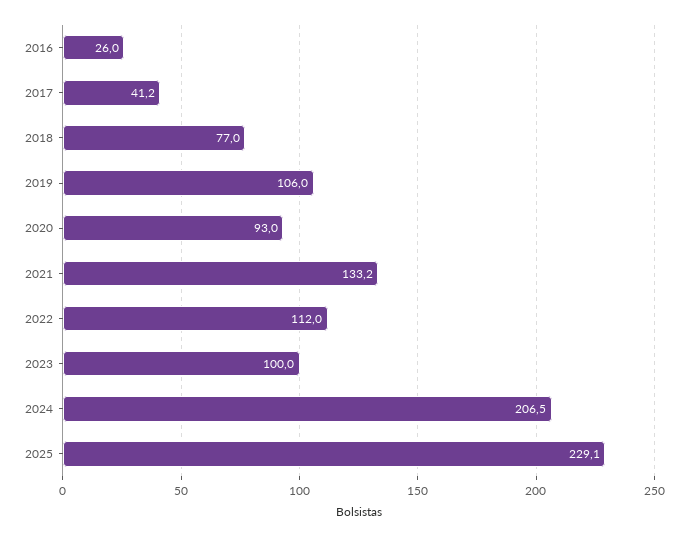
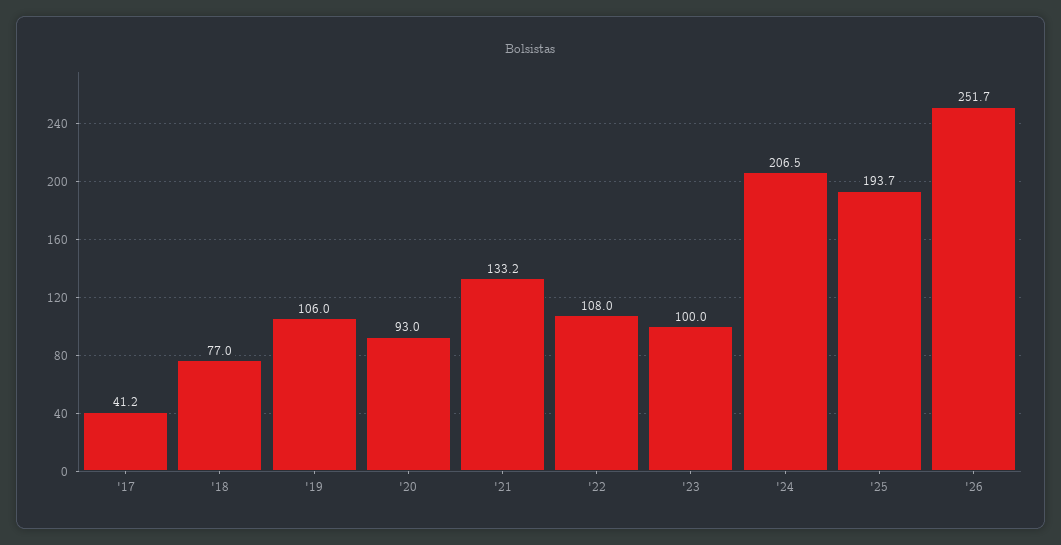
2016: 26 -> none
2022: 112 -> 108
2025: 229.1 -> 193.7
'26: none -> 251.7

